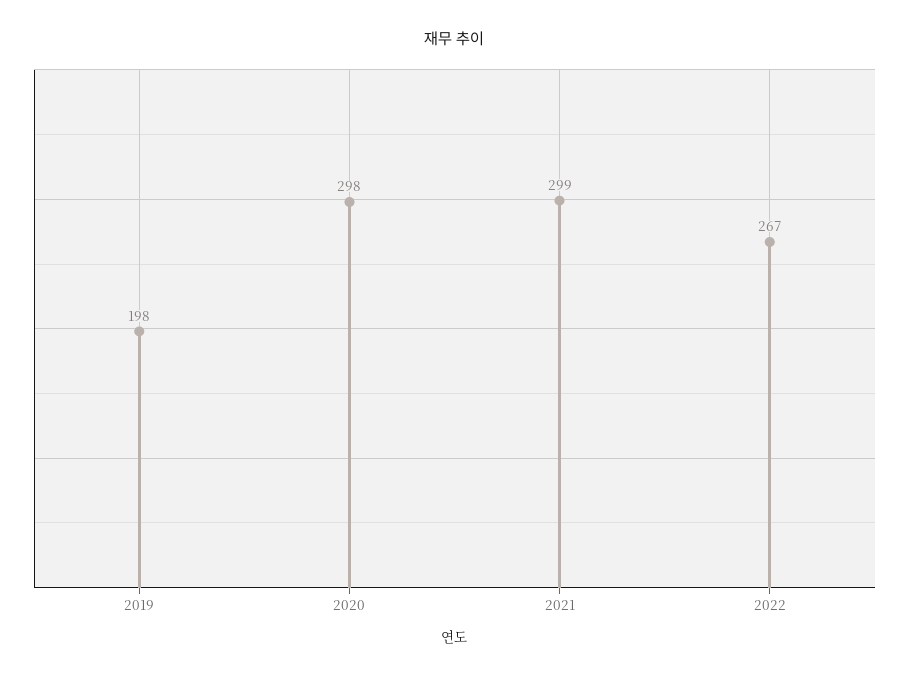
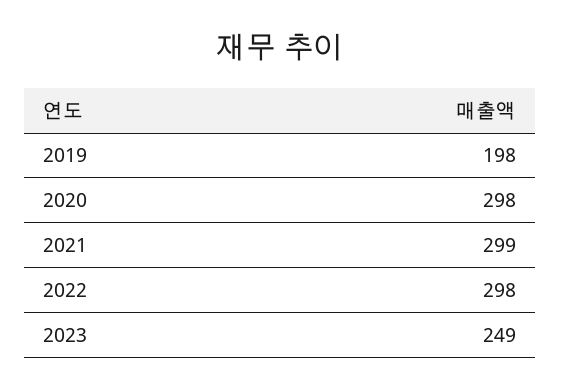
2022: 267 -> 298
2023: none -> 249

